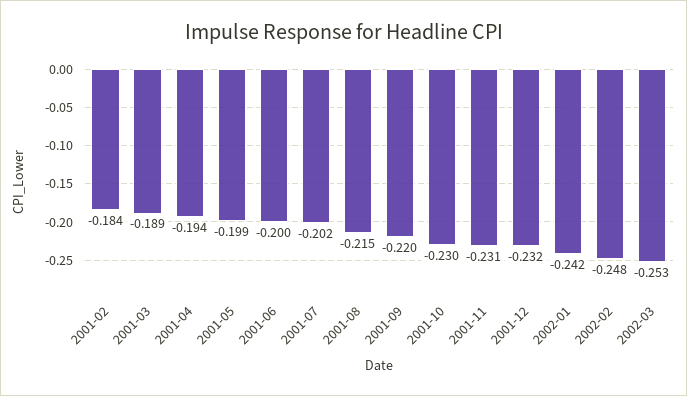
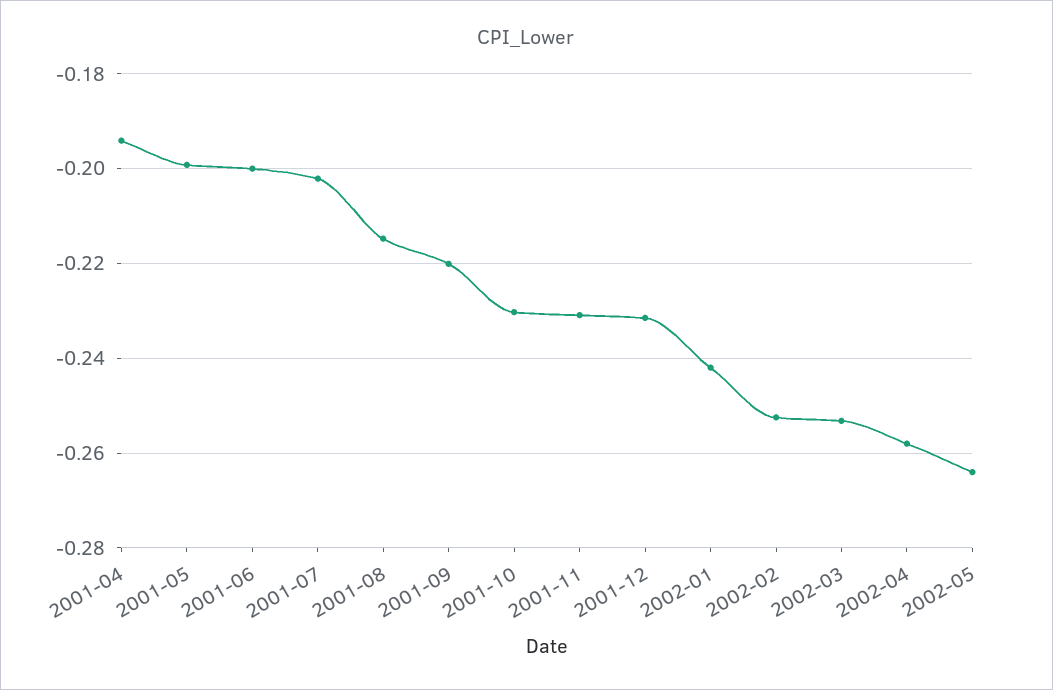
2001-02: -0.184 -> none
2001-03: -0.189 -> none
2002-02: -0.248 -> -0.252
2002-04: none -> -0.258
2002-05: none -> -0.264

